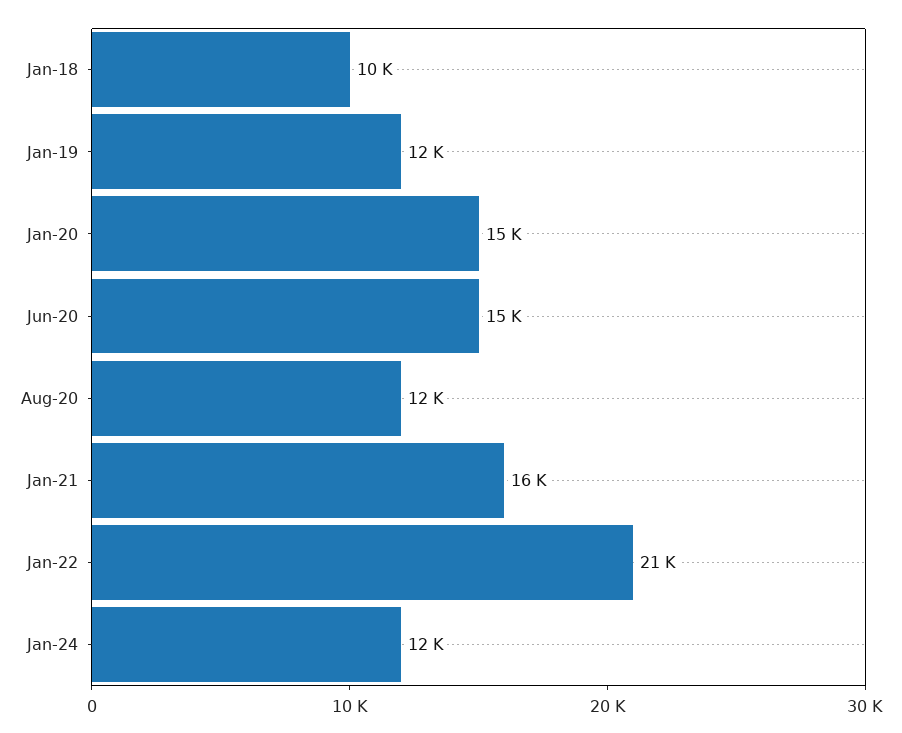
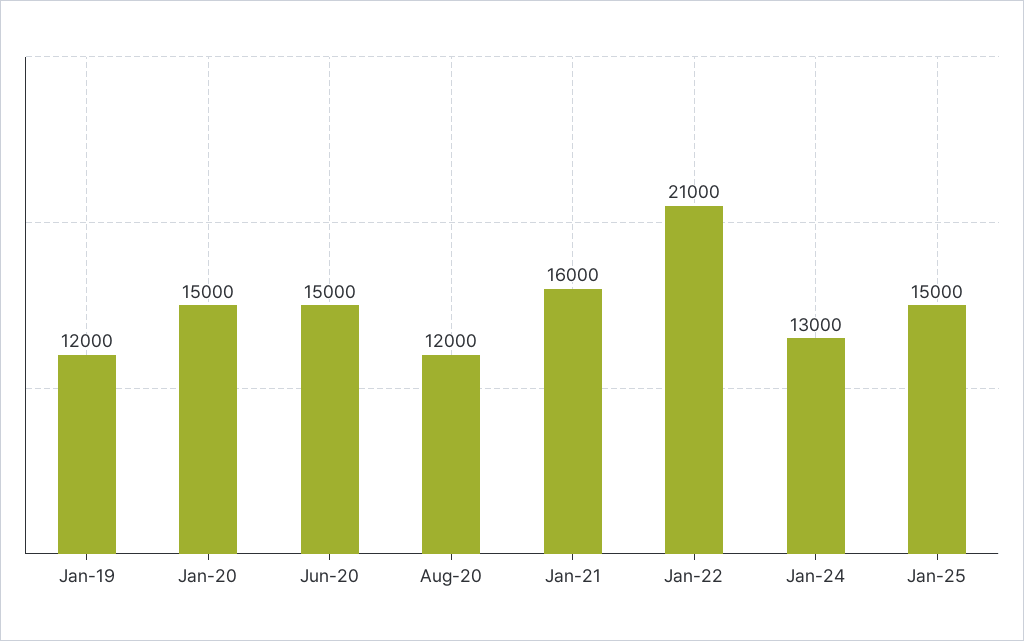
Jan-18: 10000 -> none
Jan-24: 12000 -> 13000
Jan-25: none -> 15000

